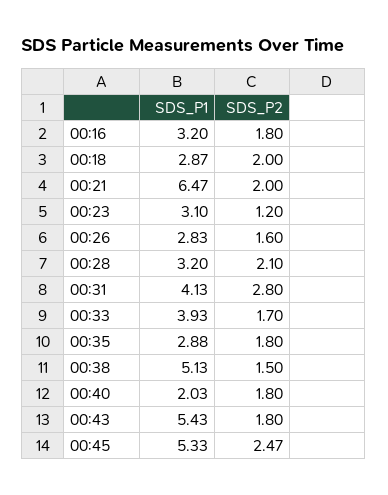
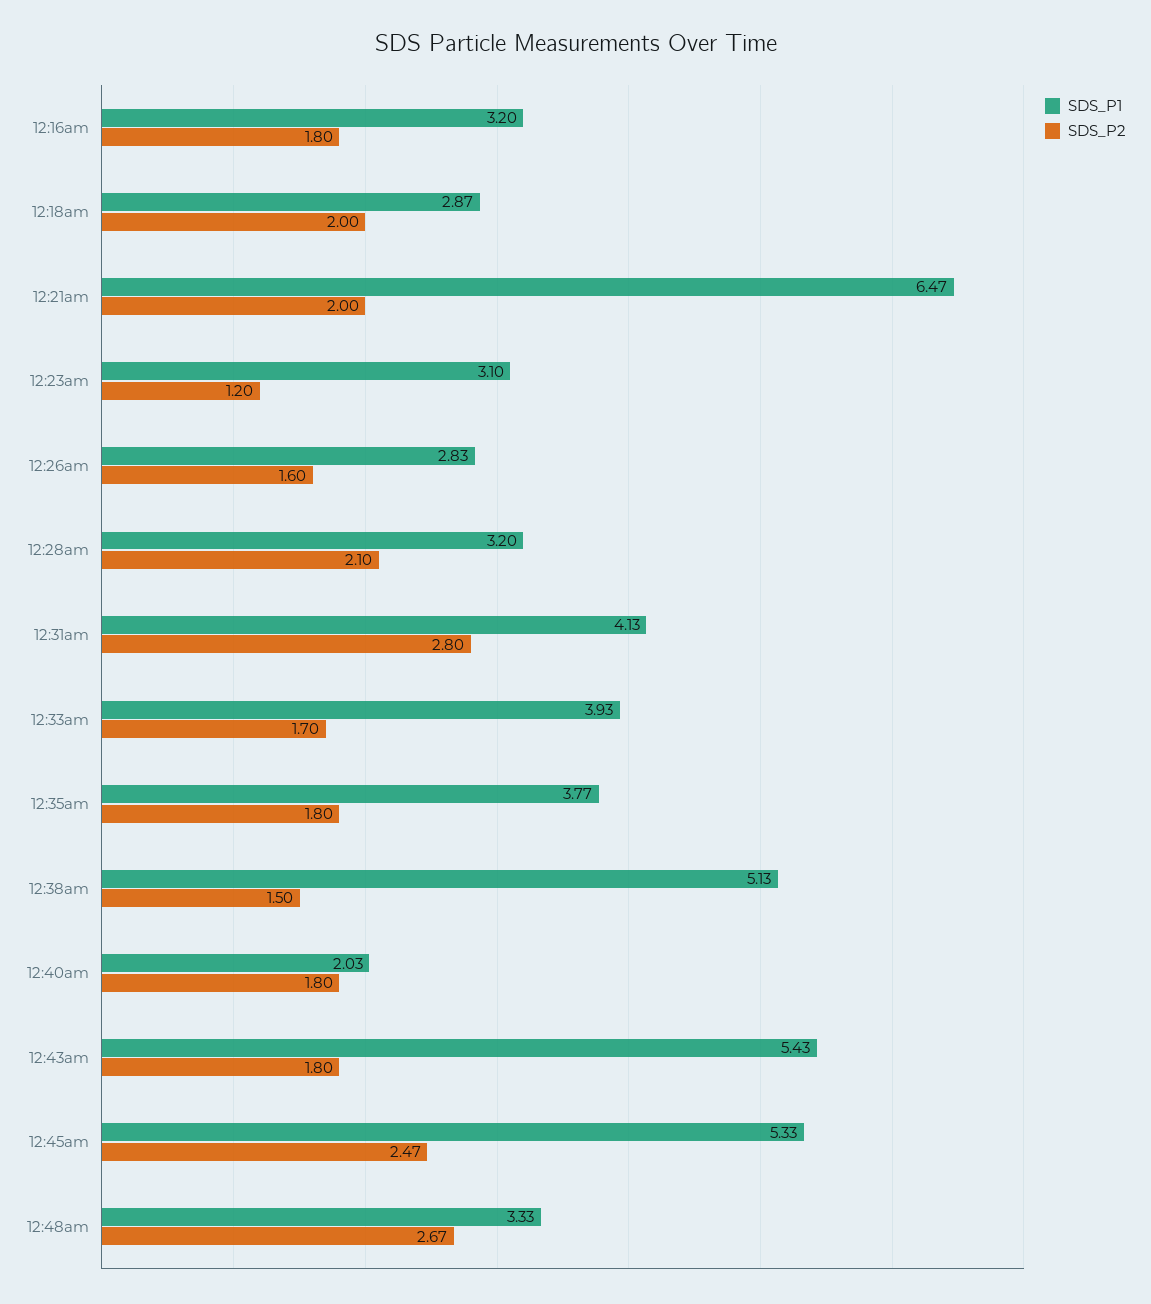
SDS_P1, 00:35: 2.88 -> 3.77
SDS_P1, 12:48am: none -> 3.33
SDS_P2, 12:48am: none -> 2.67

